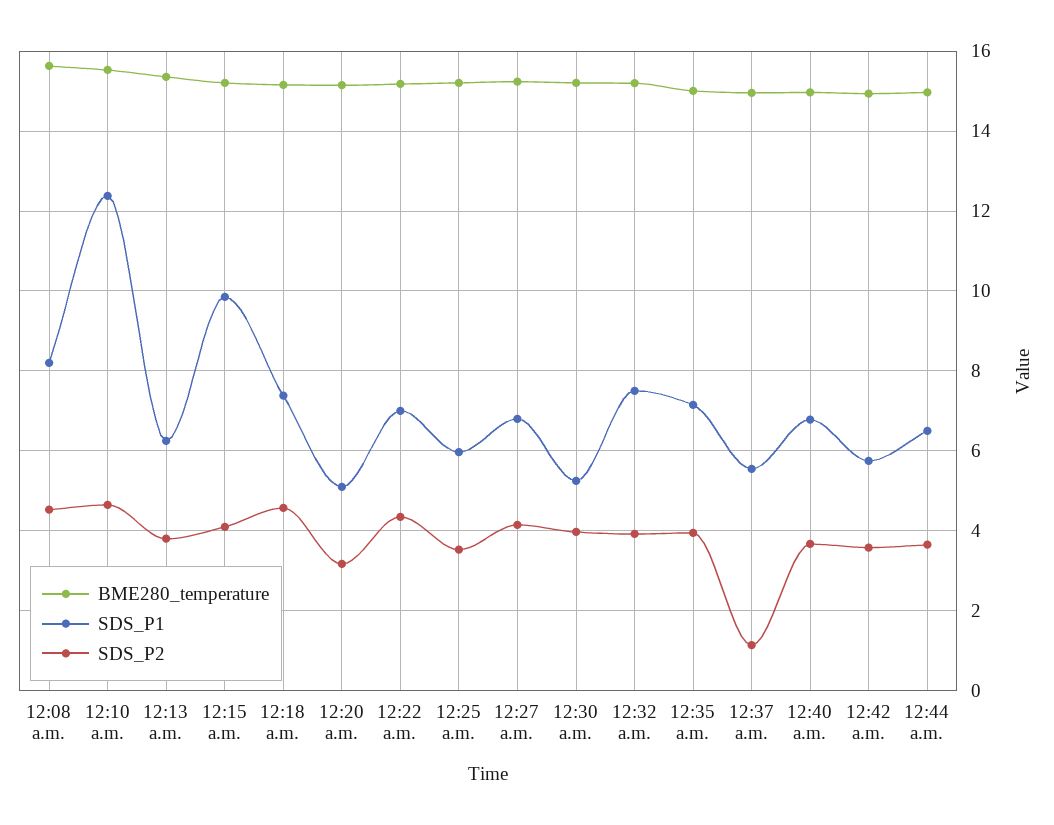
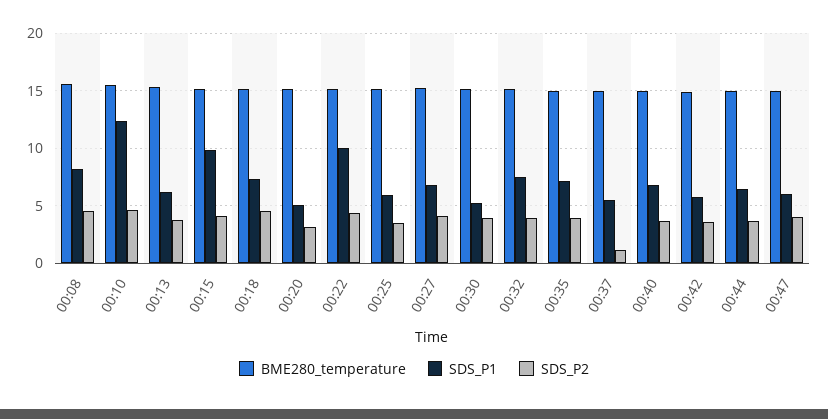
SDS_P1, 12:22 a.m.: 7 -> 10
BME280_temperature, 00:47: none -> 15
SDS_P1, 00:47: none -> 6
SDS_P2, 00:47: none -> 4

